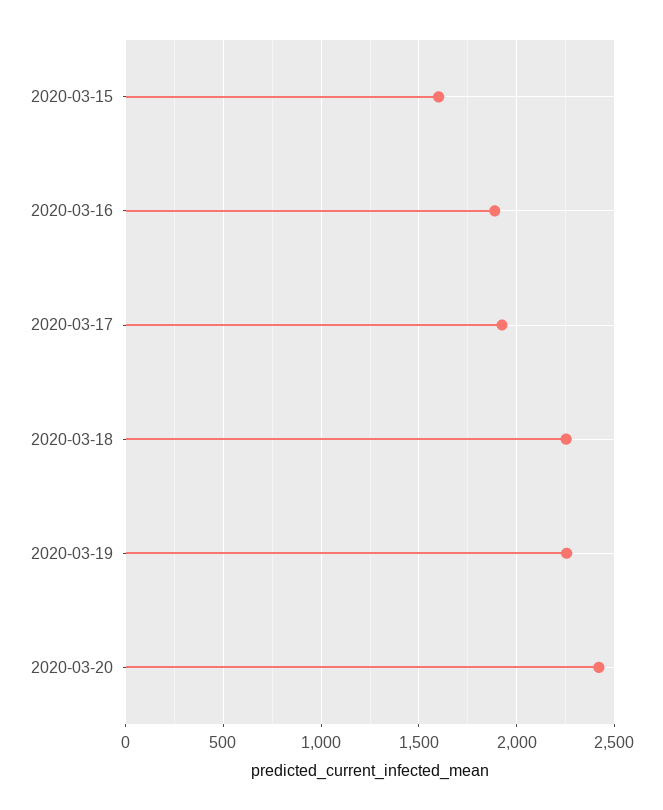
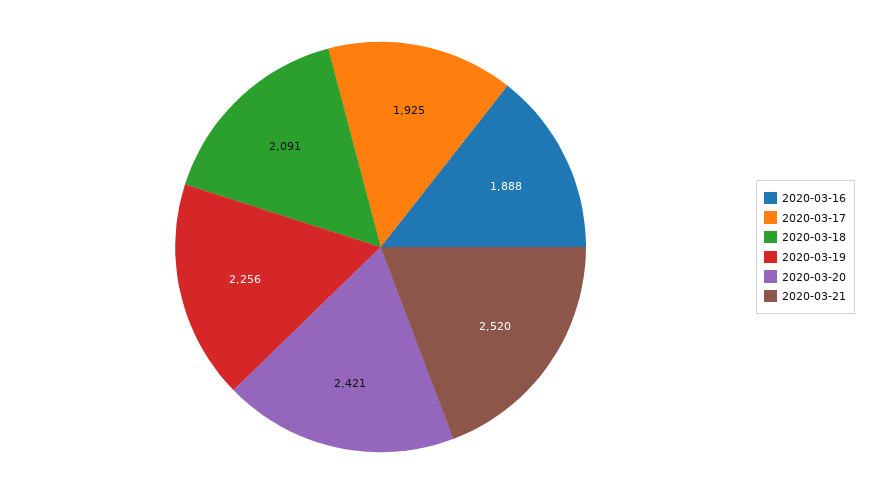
2020-03-15: 1600 -> none
2020-03-18: 2250 -> 2091
2020-03-21: none -> 2520

